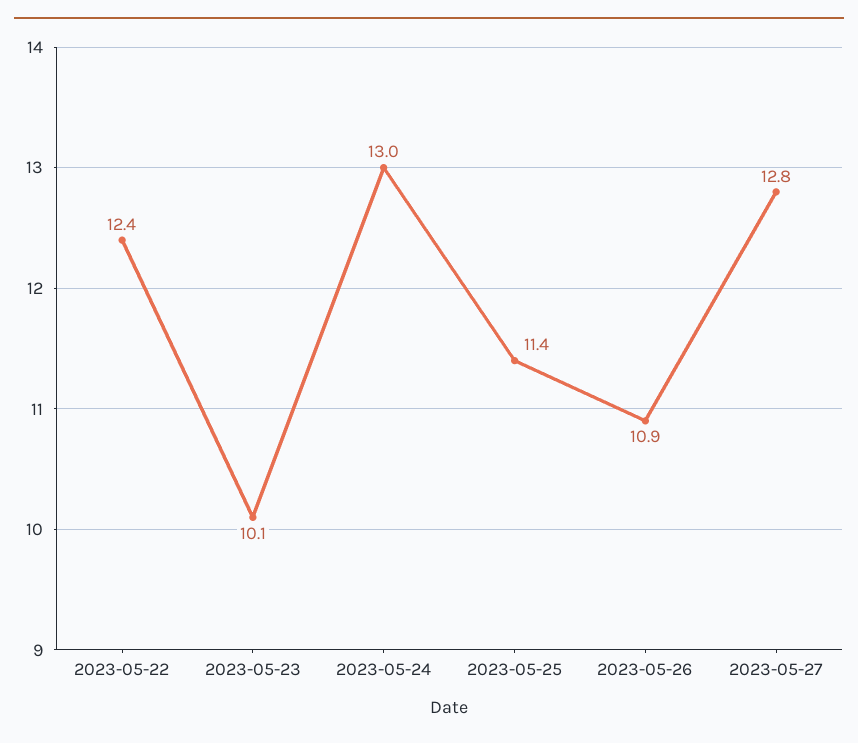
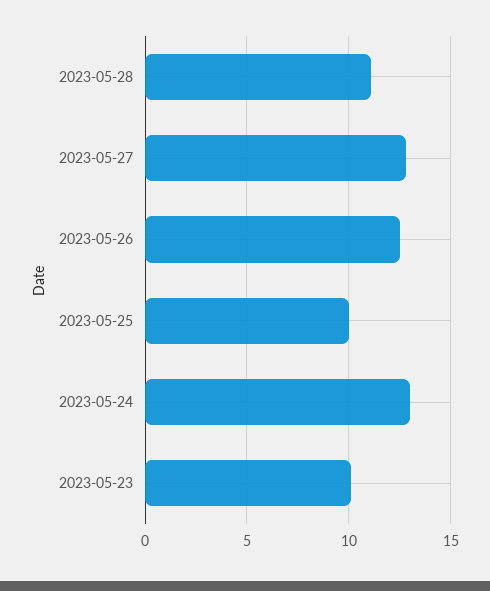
2023-05-22: 12.4 -> none
2023-05-25: 11.4 -> 10
2023-05-26: 10.9 -> 12.5
2023-05-28: none -> 11

